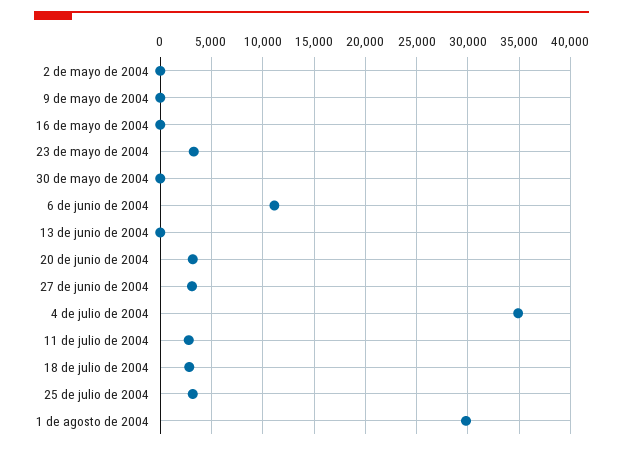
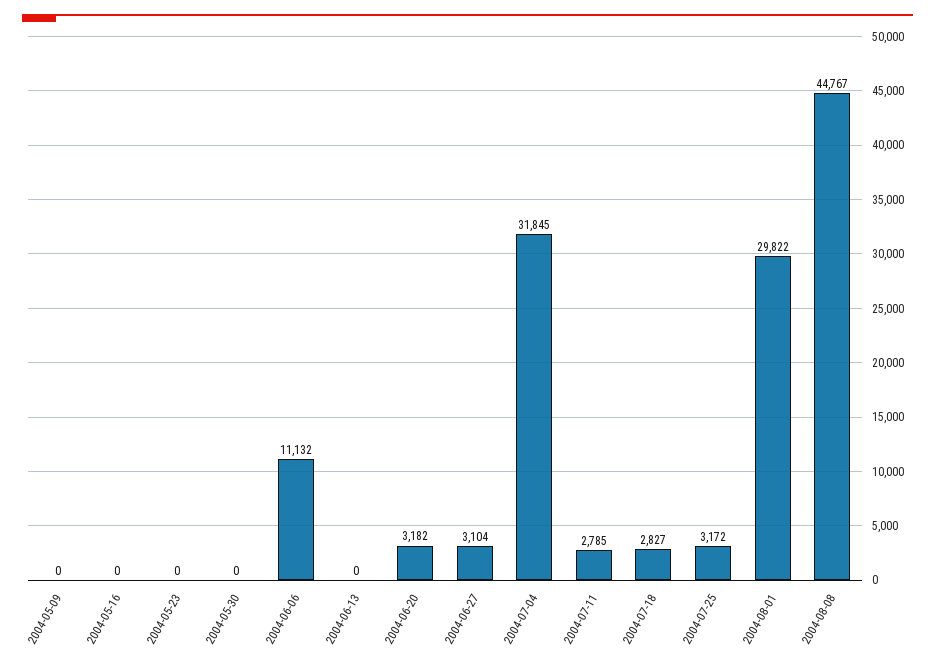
2 de mayo de 2004: 0 -> none
23 de mayo de 2004: 3000 -> 0
4 de julio de 2004: 35000 -> 31845
2004-08-08: none -> 44767

